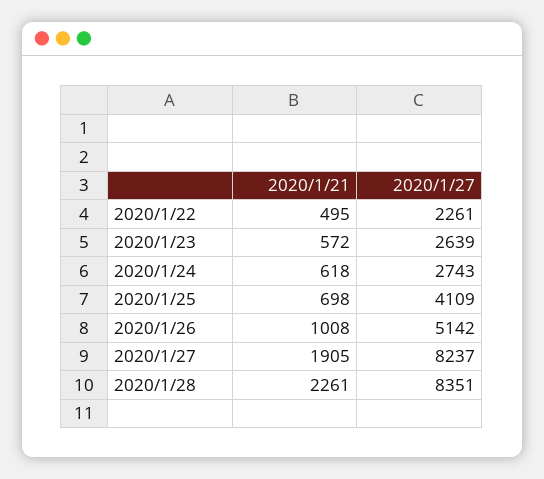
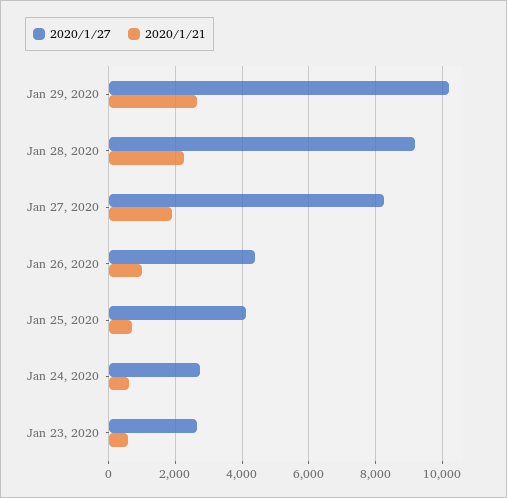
2020/1/21, 2020/1/22: 495 -> none
2020/1/27, 2020/1/22: 2261 -> none
2020/1/27, 2020/1/26: 5142 -> 4400
2020/1/27, 2020/1/28: 8351 -> 9200
2020/1/27, Jan 29, 2020: none -> 10200
2020/1/21, Jan 29, 2020: none -> 2600

